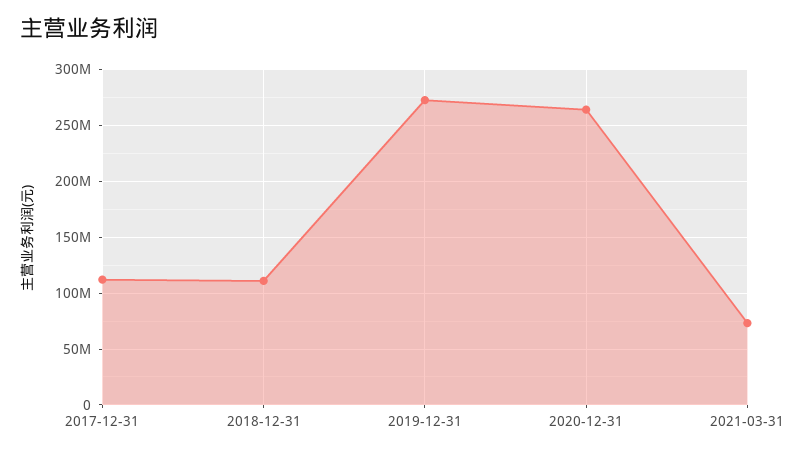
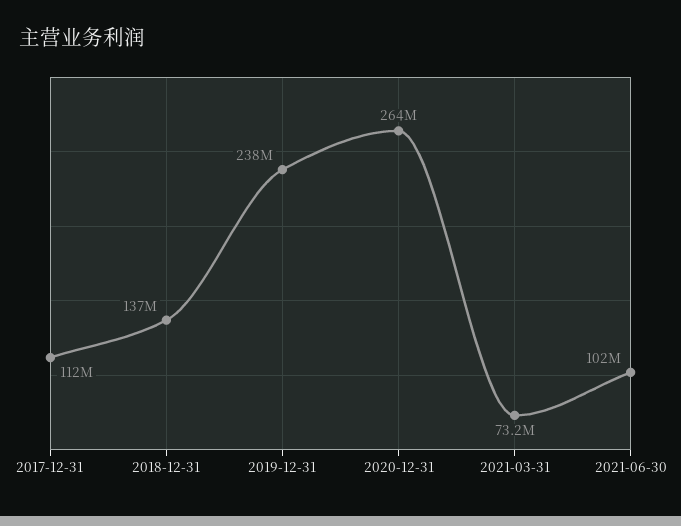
2018-12-31: 110000000 -> 137000000
2019-12-31: 270000000 -> 238000000
2021-06-30: none -> 102000000

